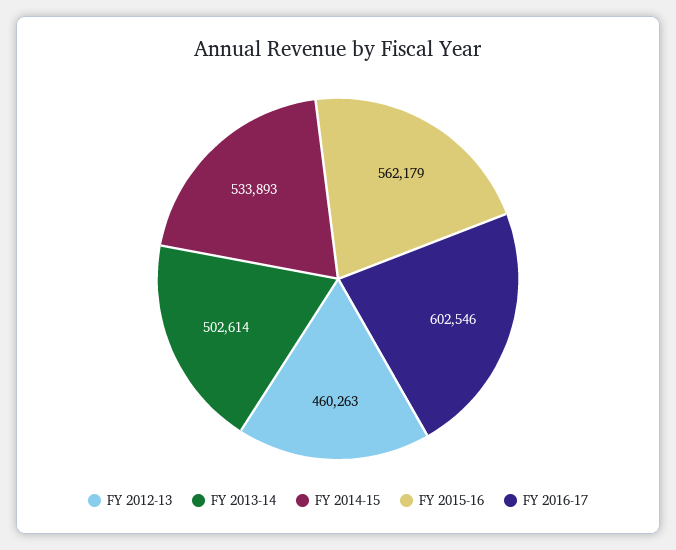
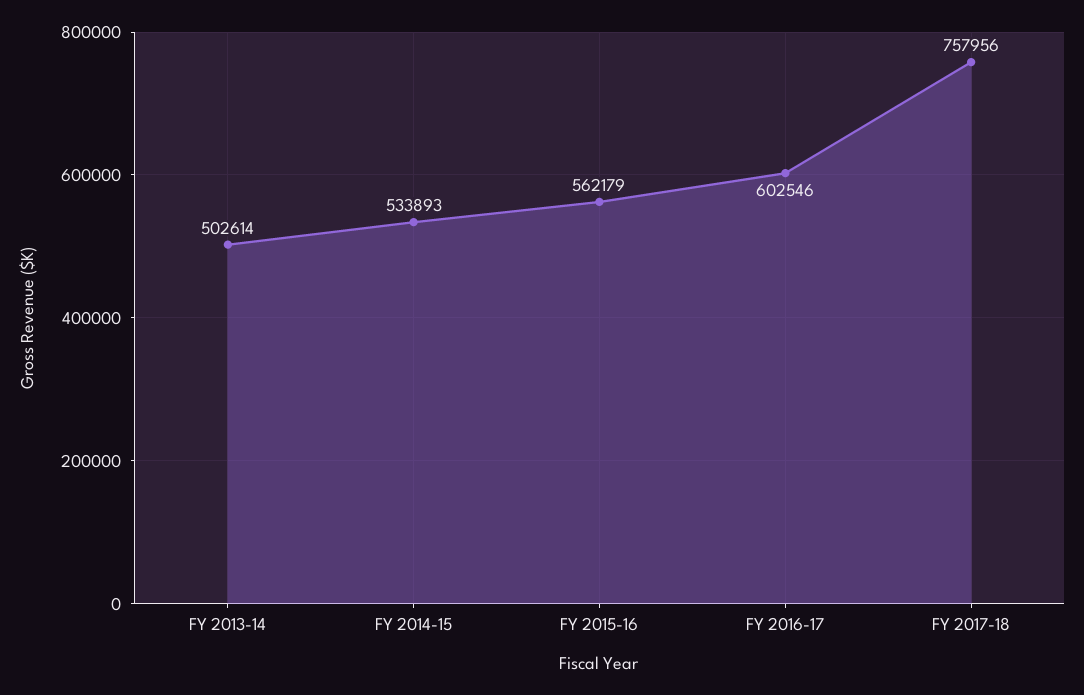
FY 2012-13: 460263 -> none
FY 2017-18: none -> 757956

